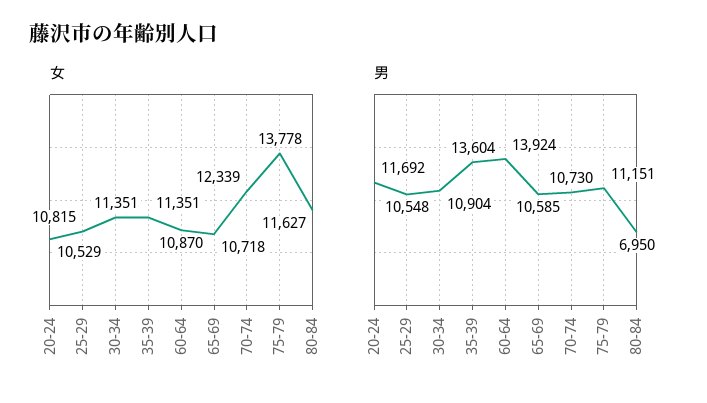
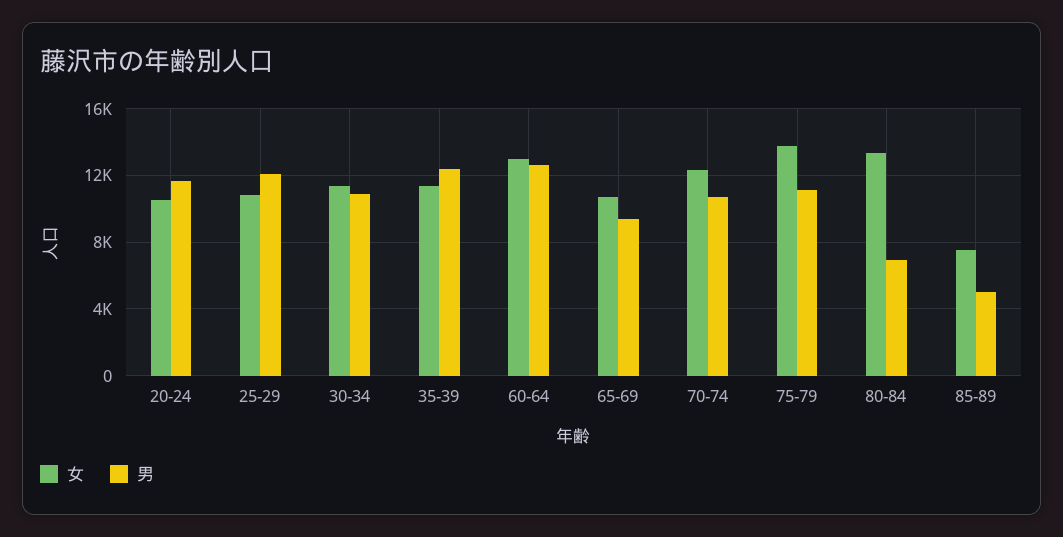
女, 60-64: 10870 -> 13000
女, 80-84: 11627 -> 13500
男, 25-29: 10548 -> 12000
男, 35-39: 13604 -> 12500
男, 60-64: 13924 -> 12500
男, 65-69: 10585 -> 9500
女, 85-89: none -> 7500
男, 85-89: none -> 5000

